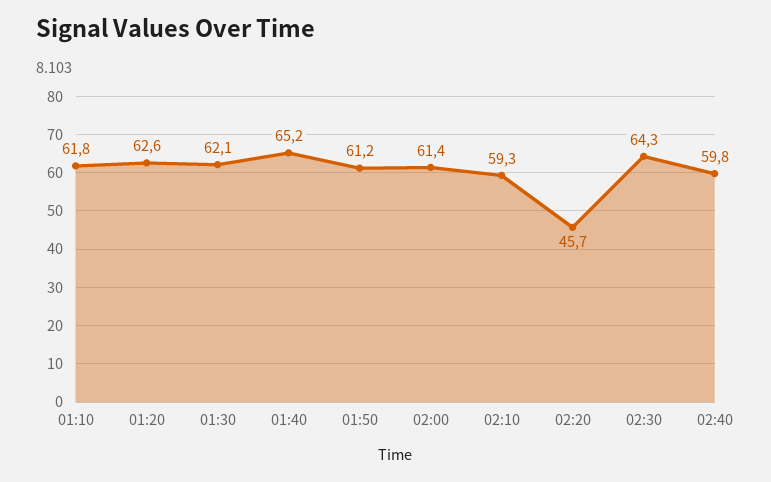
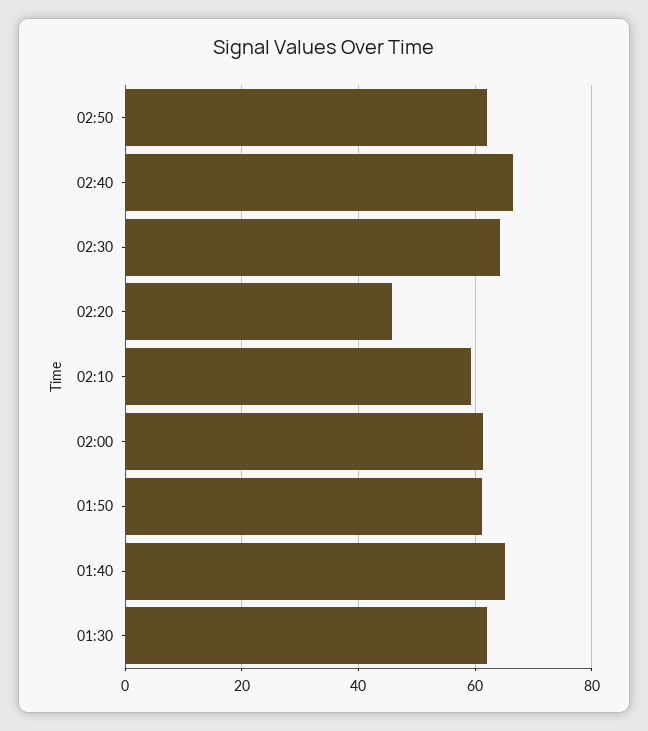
01:10: 61.8 -> none
01:20: 62.6 -> none
02:40: 59.8 -> 66
02:50: none -> 62

